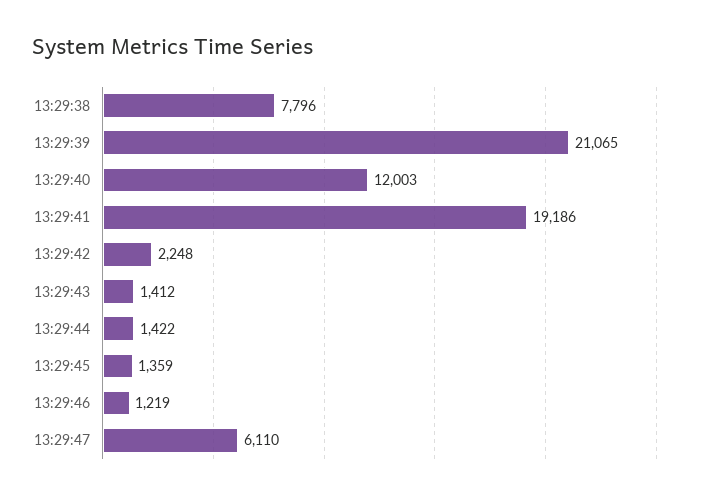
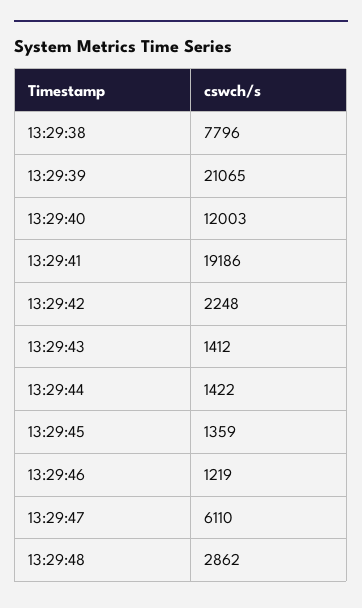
13:29:48: none -> 2862

